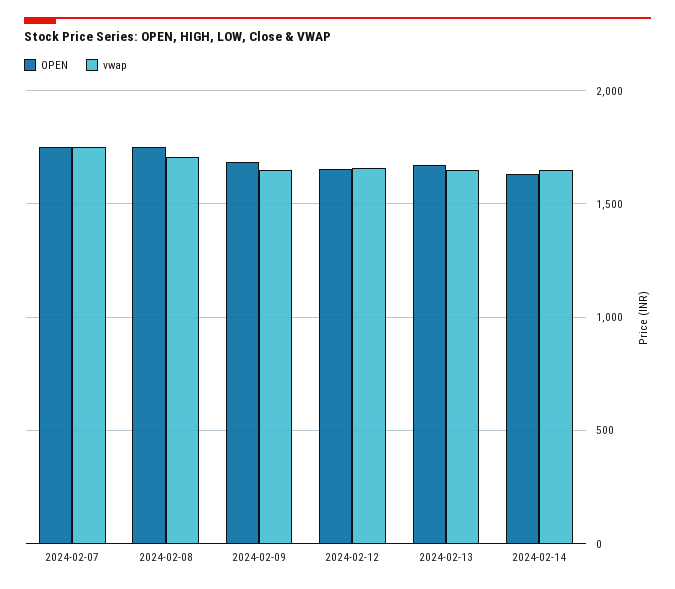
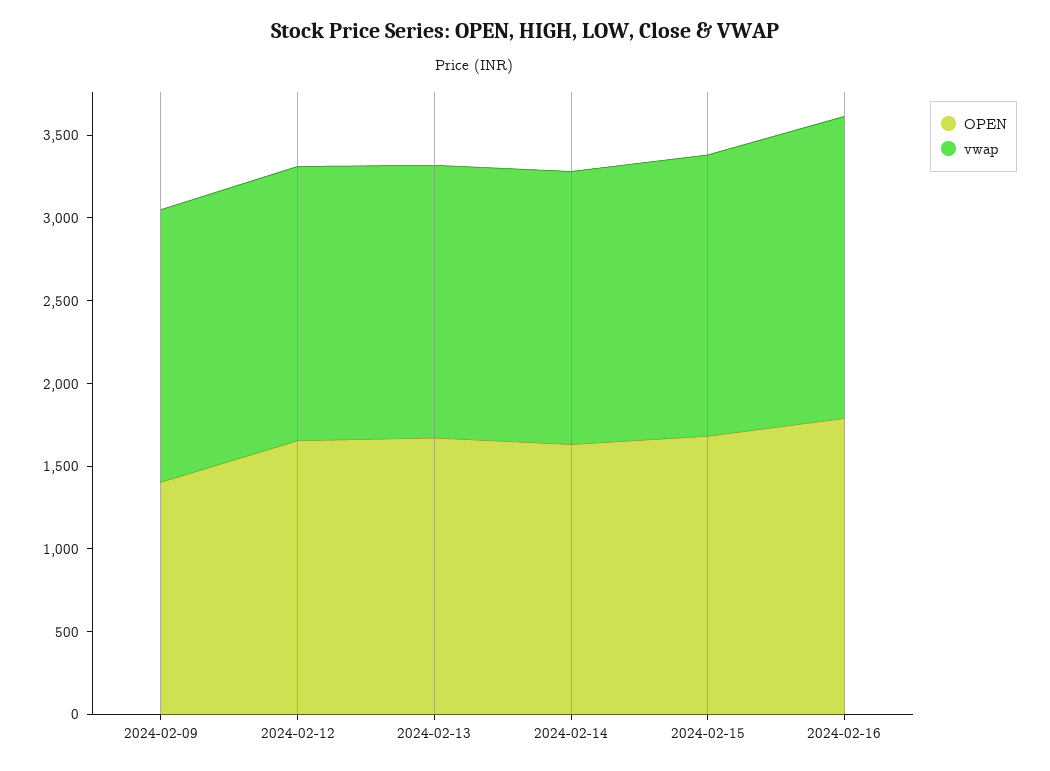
OPEN, 2024-02-07: 1750 -> none
vwap, 2024-02-07: 1750 -> none
OPEN, 2024-02-08: 1750 -> none
vwap, 2024-02-08: 1700 -> none
OPEN, 2024-02-09: 1700 -> 1400
OPEN, 2024-02-15: none -> 1700
vwap, 2024-02-15: none -> 1700
OPEN, 2024-02-16: none -> 1800
vwap, 2024-02-16: none -> 1800

